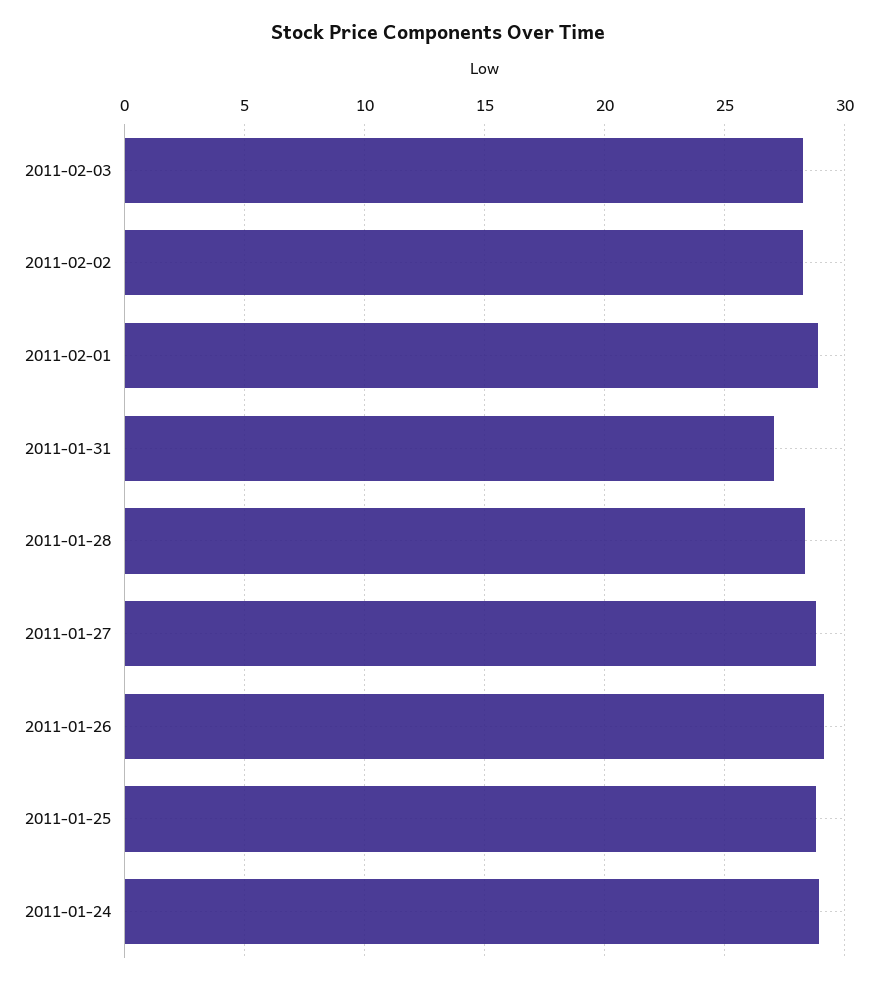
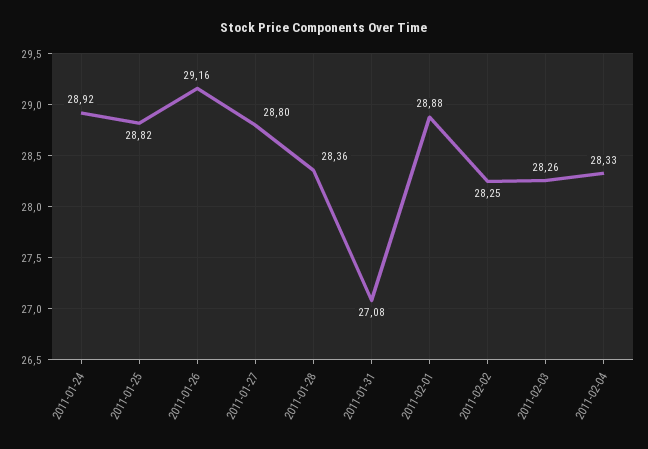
2011-02-04: none -> 28.33

